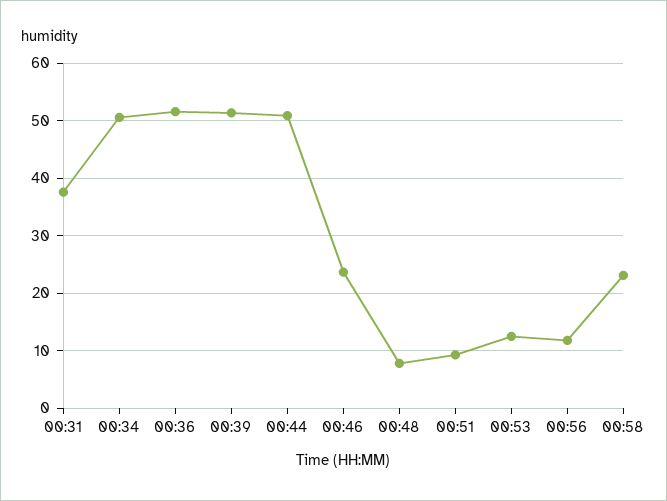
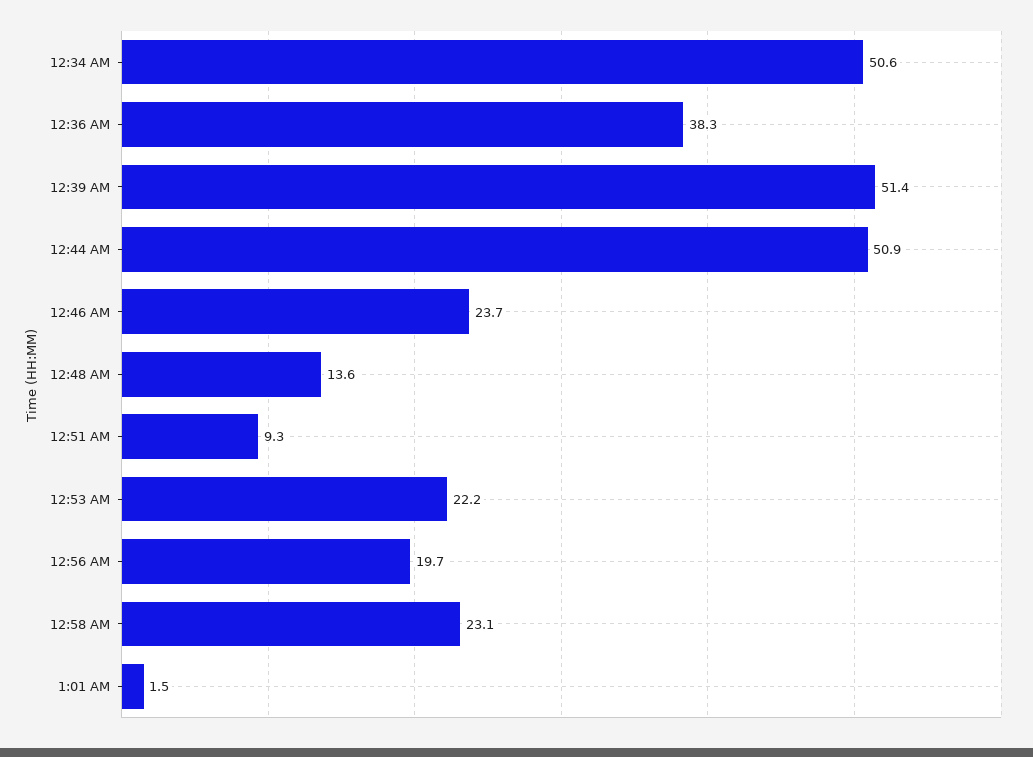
00:31: 38 -> none
00:36: 52 -> 38.3
00:48: 8 -> 13.6
00:53: 12 -> 22.2
00:56: 12 -> 19.7
1:01 AM: none -> 1.5

